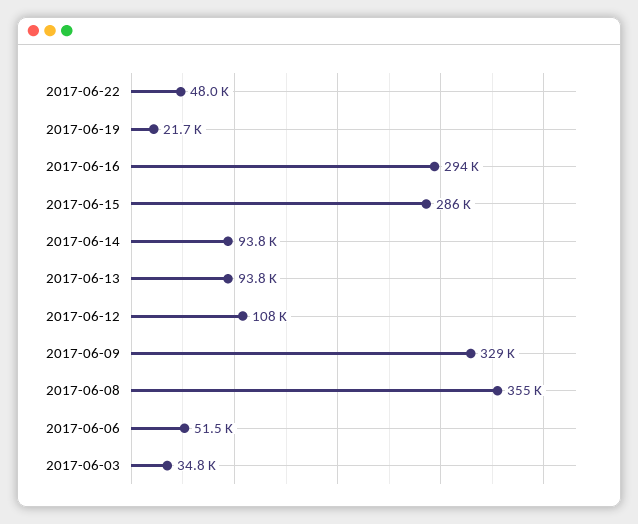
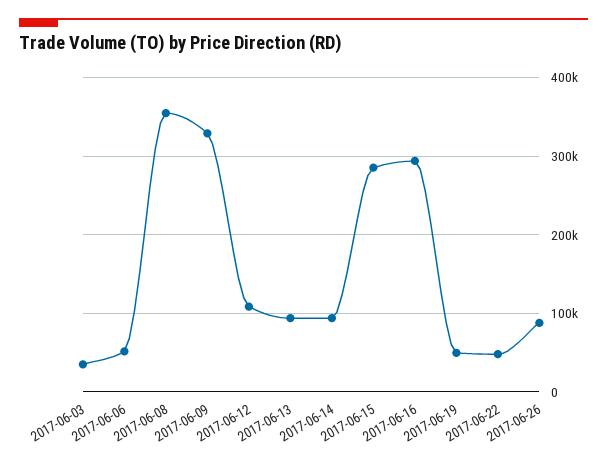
2017-06-19: 21700 -> 50000
2017-06-26: none -> 90000

